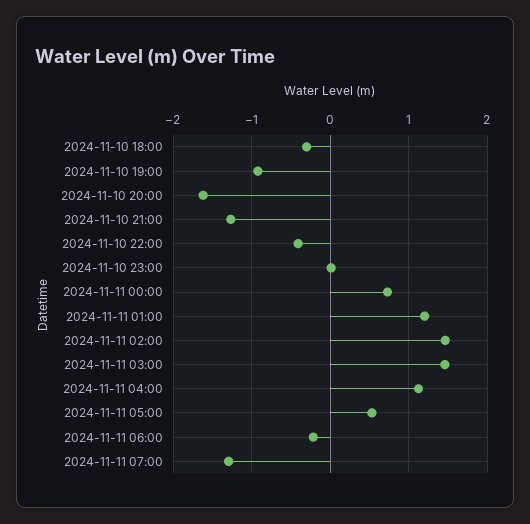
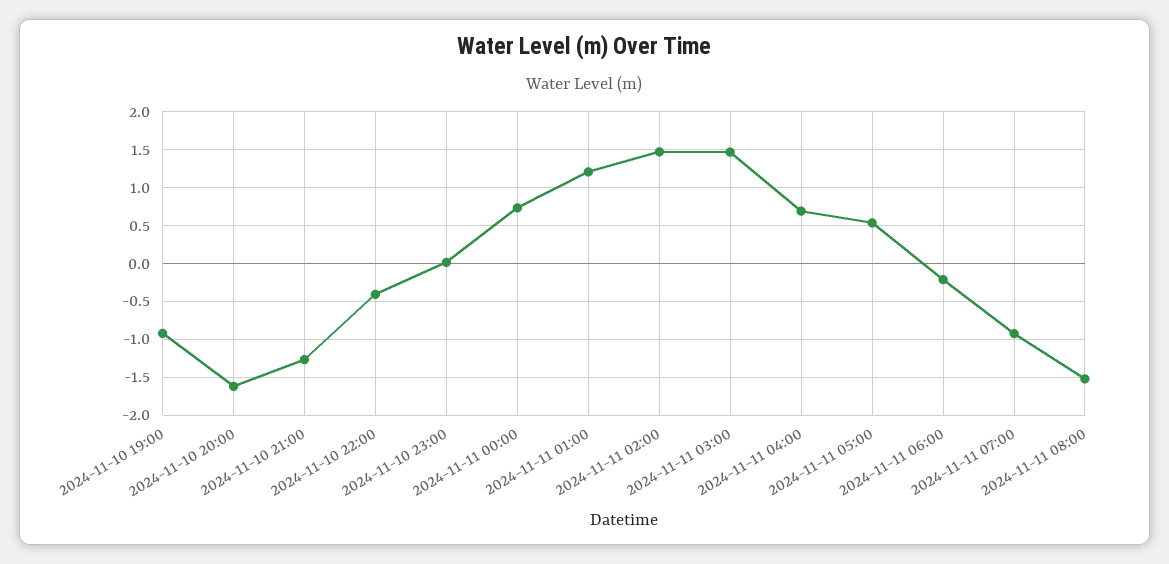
2024-11-10 18:00: -0.3 -> none
2024-11-11 04:00: 1.1 -> 0.7
2024-11-11 07:00: -1.3 -> -0.9
2024-11-11 08:00: none -> -1.5

